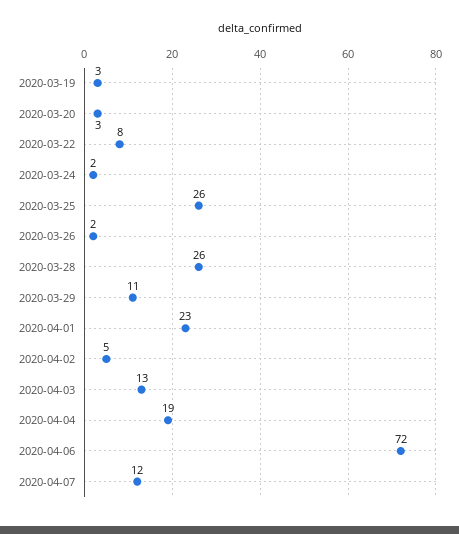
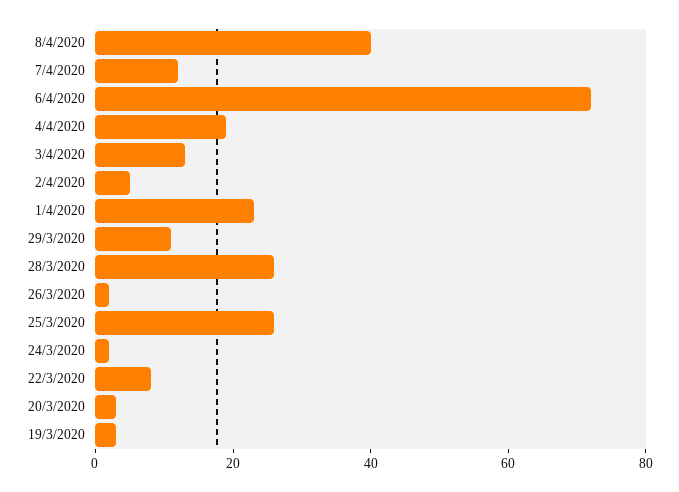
8/4/2020: none -> 40

